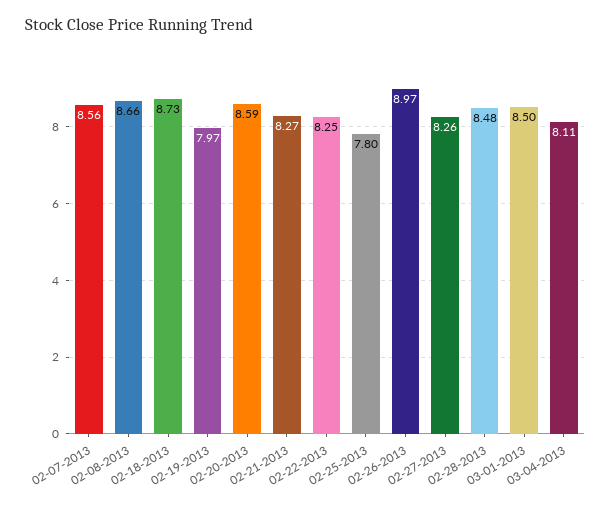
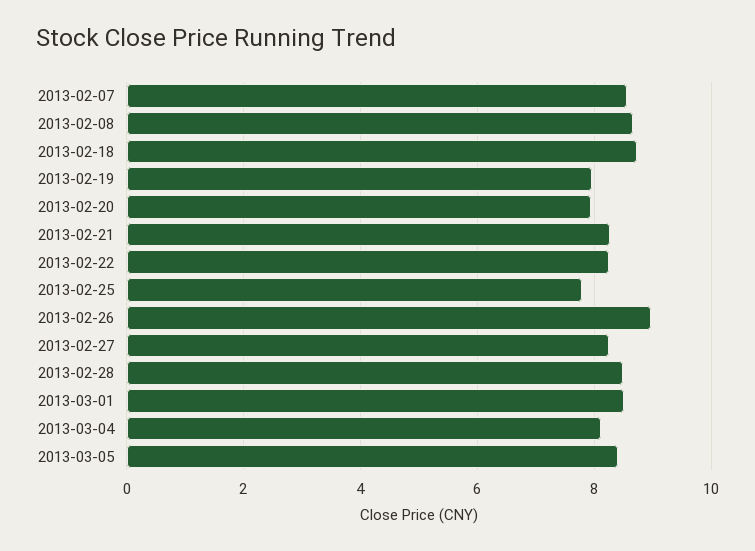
02-20-2013: 8.59 -> 8
2013-03-05: none -> 8.4

